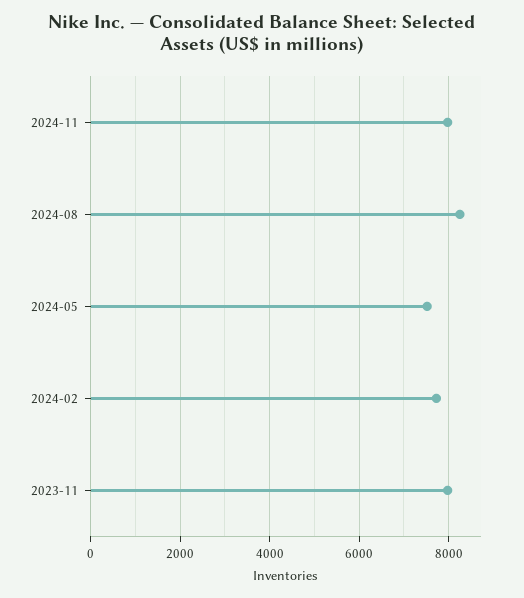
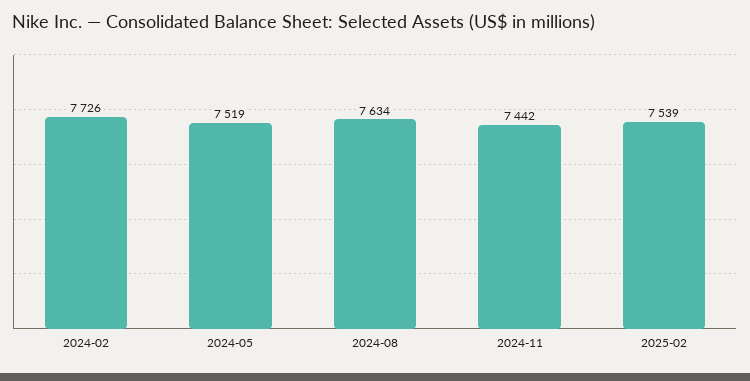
2024-11: 8000 -> 7442
2024-08: 8200 -> 7634
2023-11: 8000 -> none
2025-02: none -> 7539

